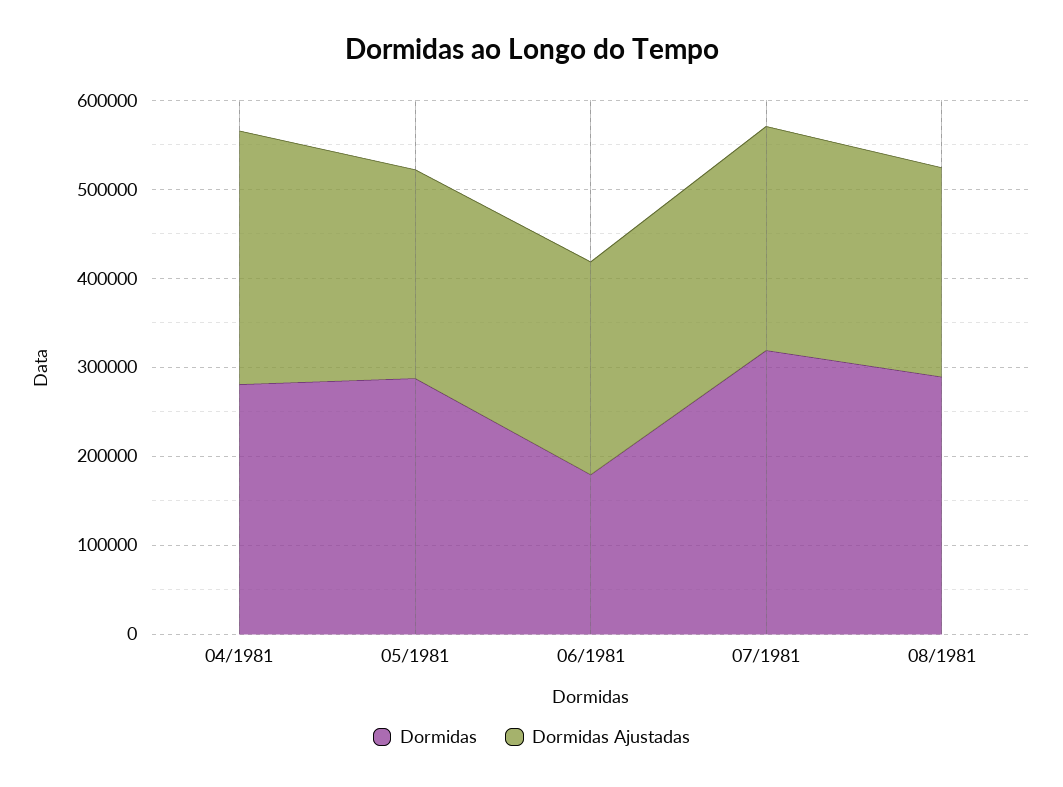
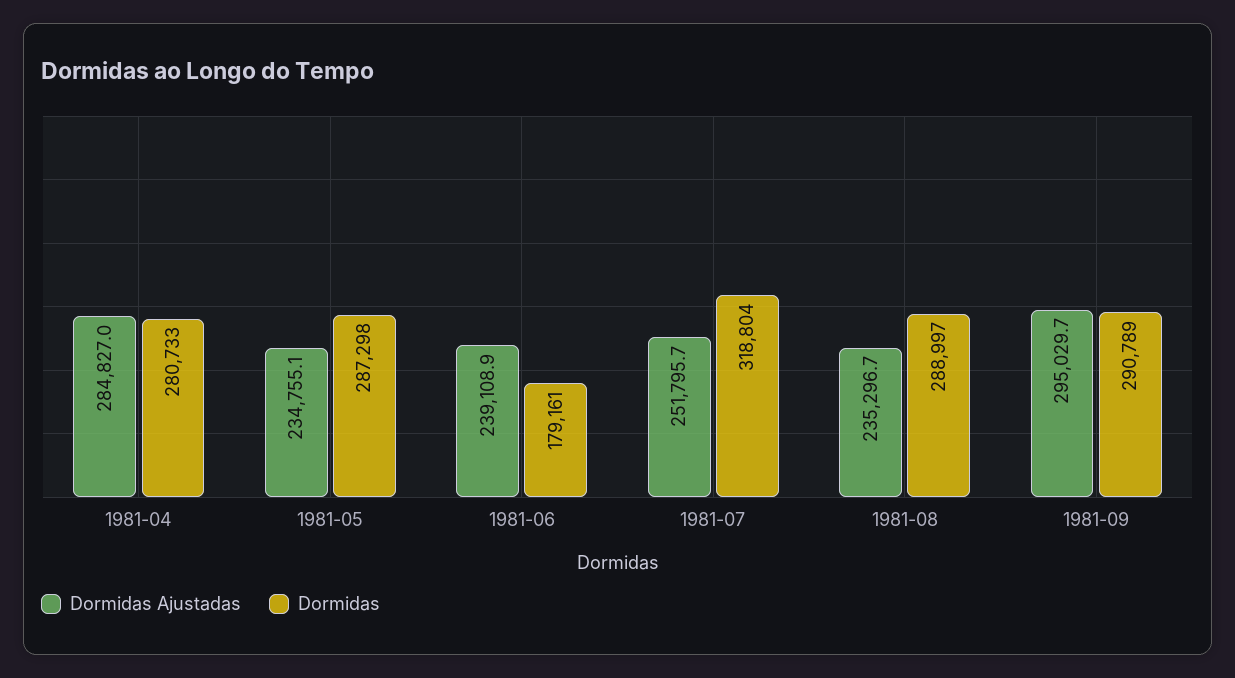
Dormidas Ajustadas, 1981-09: none -> 295029.7
Dormidas, 1981-09: none -> 290789

